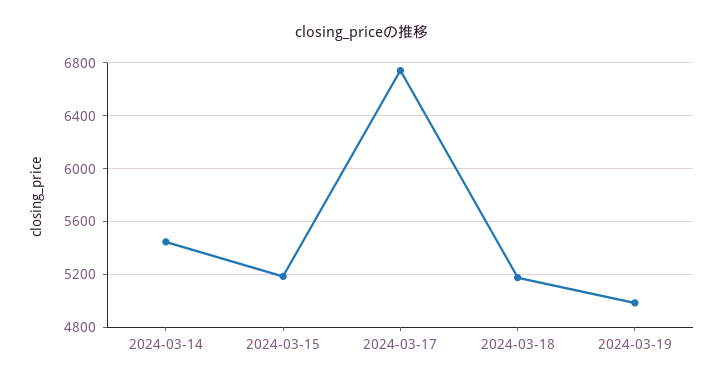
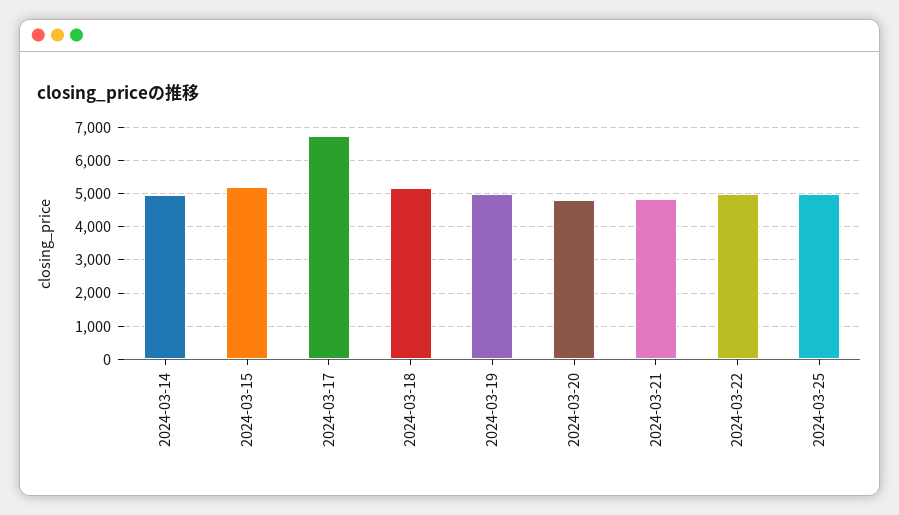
2024-03-14: 5450 -> 5000
2024-03-20: none -> 4800
2024-03-21: none -> 4800
2024-03-22: none -> 5000
2024-03-25: none -> 5000

